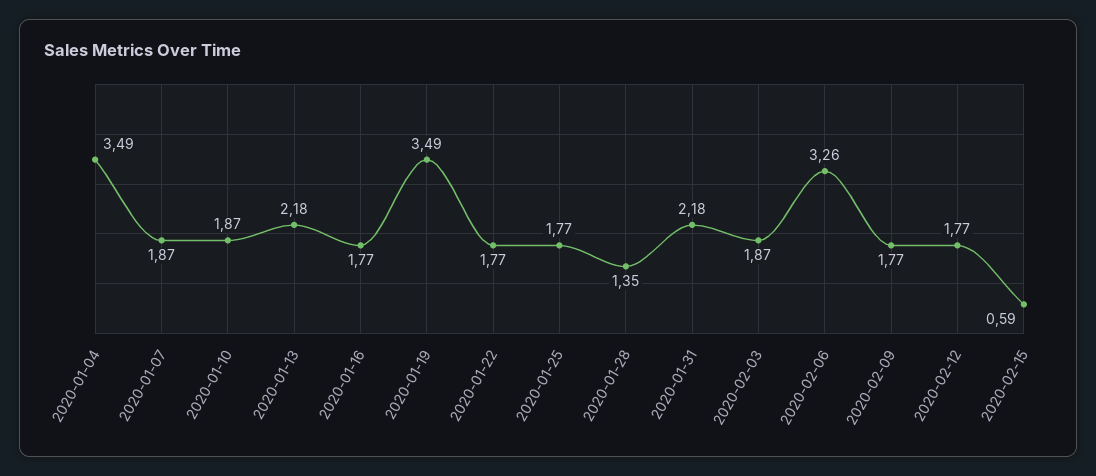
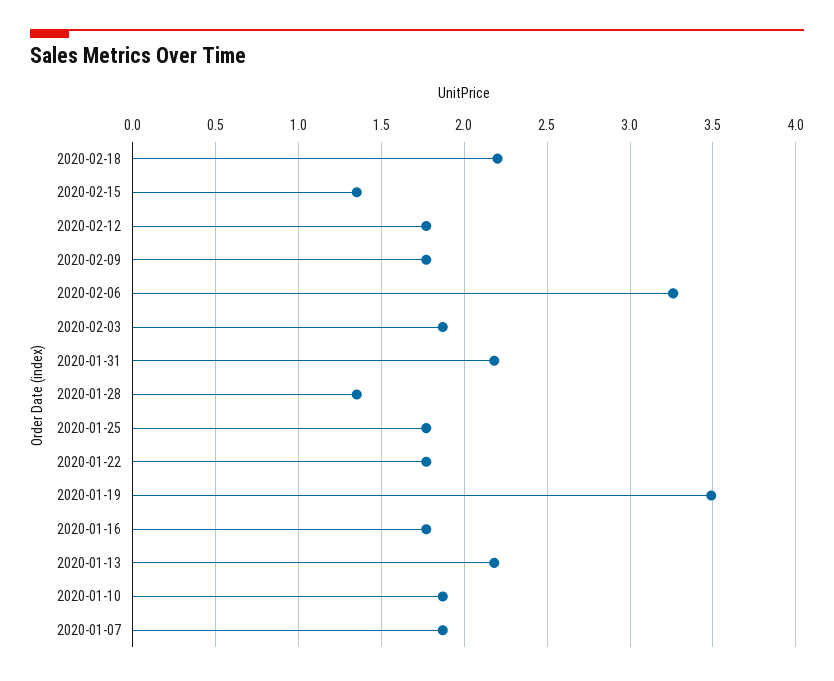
2020-01-04: 3.49 -> none
2020-02-15: 0.59 -> 1.35
2020-02-18: none -> 2.2

